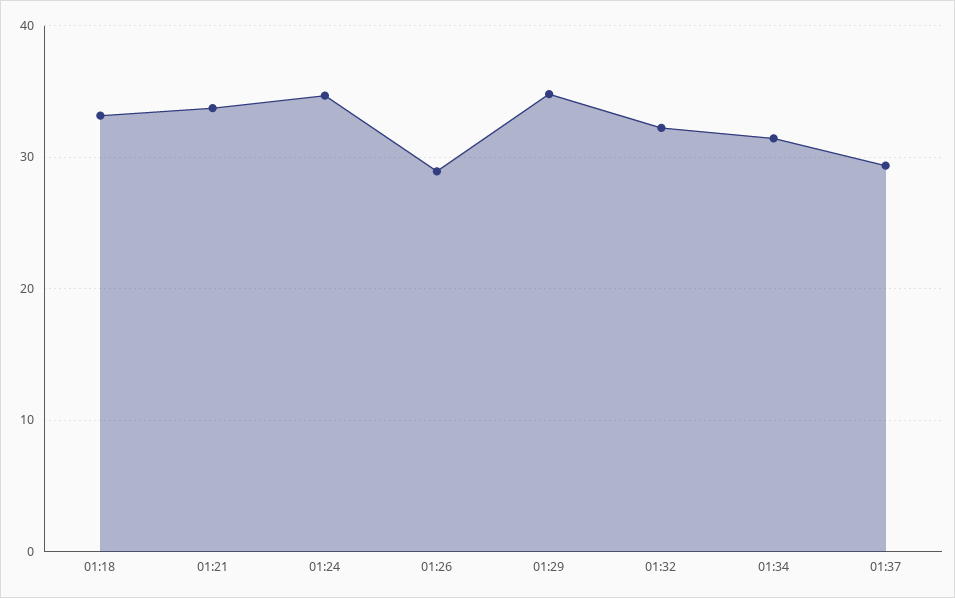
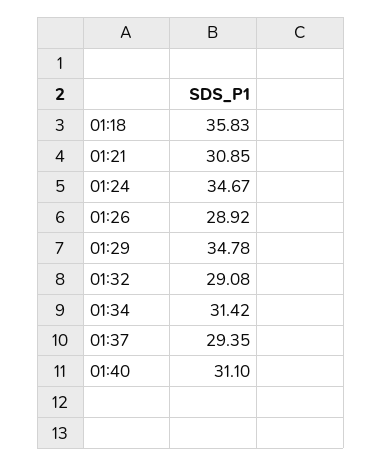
01:18: 33 -> 35.83
01:21: 34 -> 30.85
01:32: 32 -> 29.08
01:40: none -> 31.1

